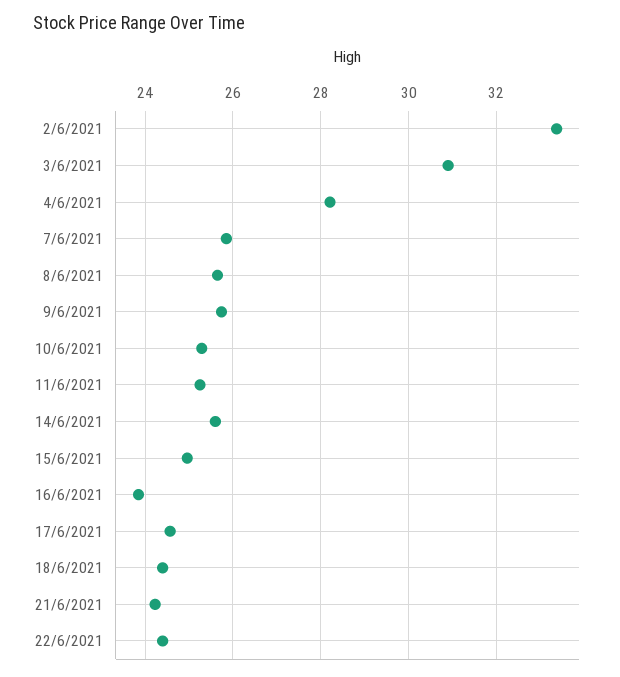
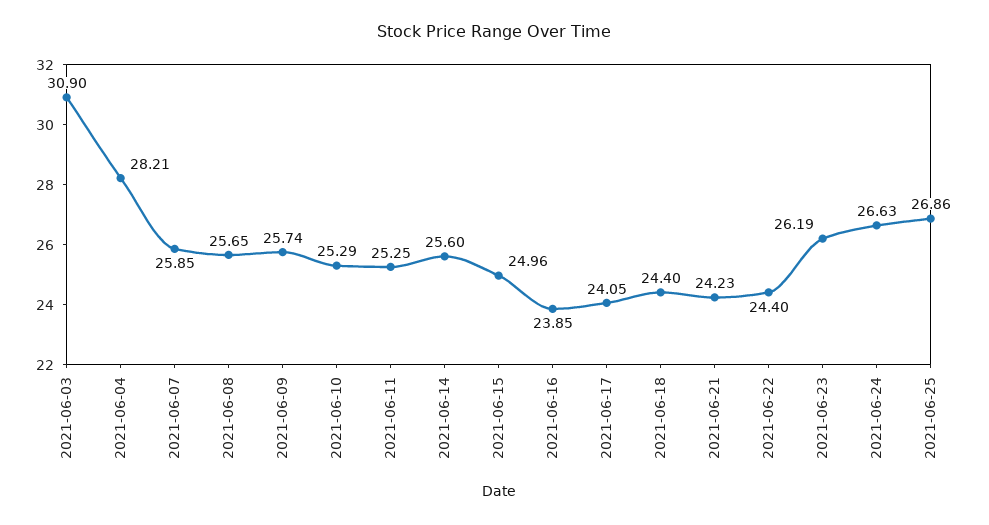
2/6/2021: 33.4 -> none
17/6/2021: 24.6 -> 24.05
2021-06-23: none -> 26.19
2021-06-24: none -> 26.63
2021-06-25: none -> 26.86

